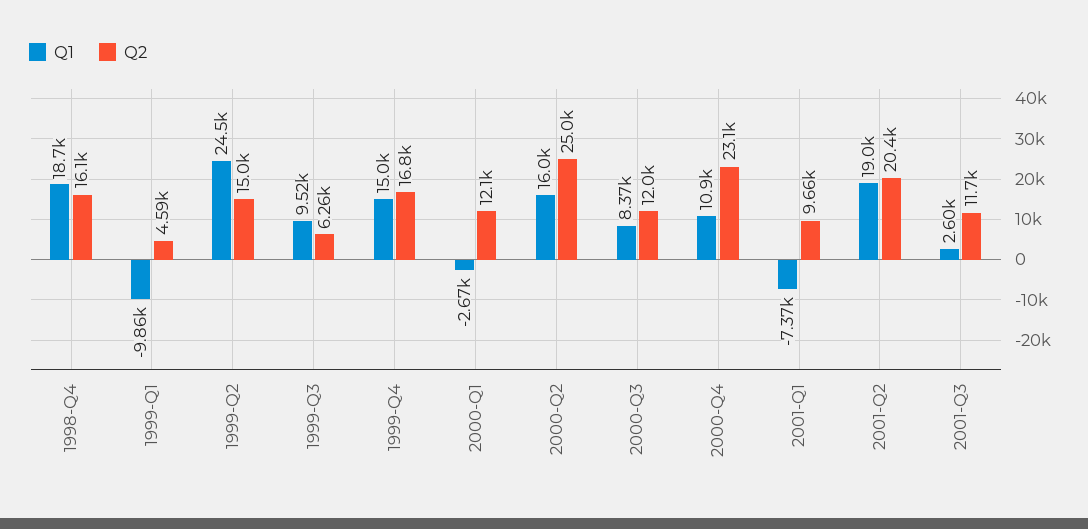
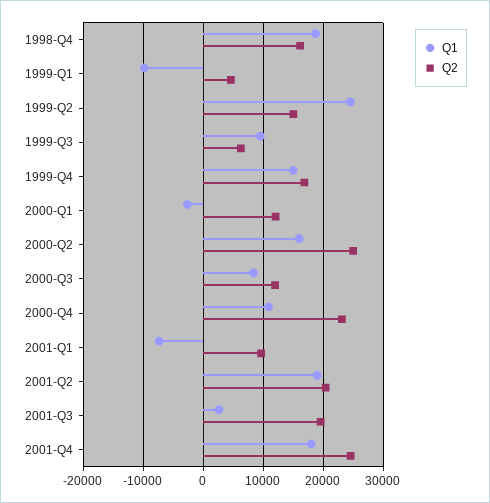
Q2, 2001-Q3: 11700 -> 20000
Q1, 2001-Q4: none -> 18000
Q2, 2001-Q4: none -> 24000

